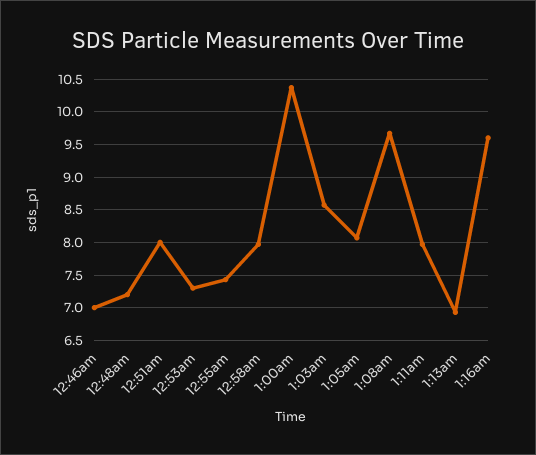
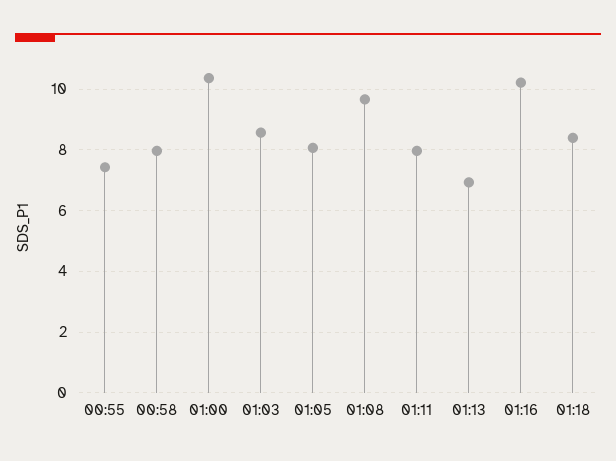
12:46am: 7 -> none
12:48am: 7.2 -> none
12:51am: 8 -> none
12:53am: 7.3 -> none
1:16am: 9.6 -> 10.2
01:18: none -> 8.4

